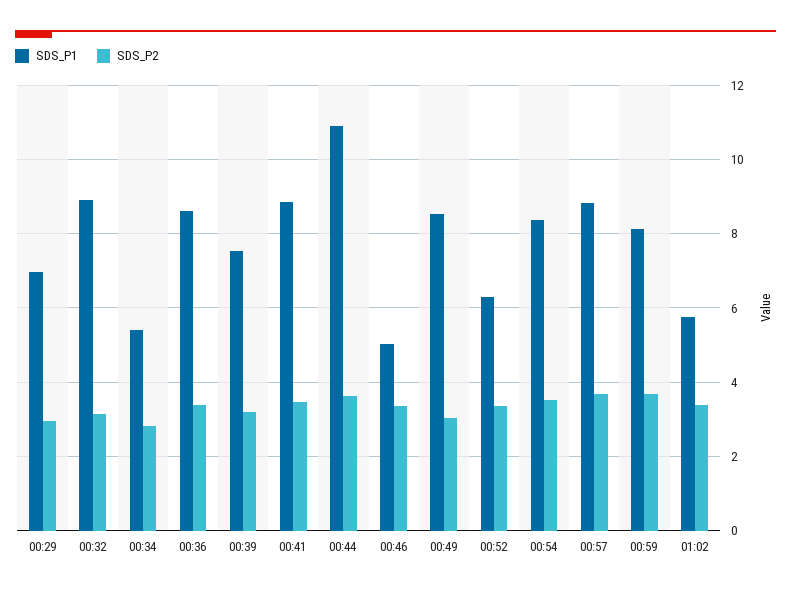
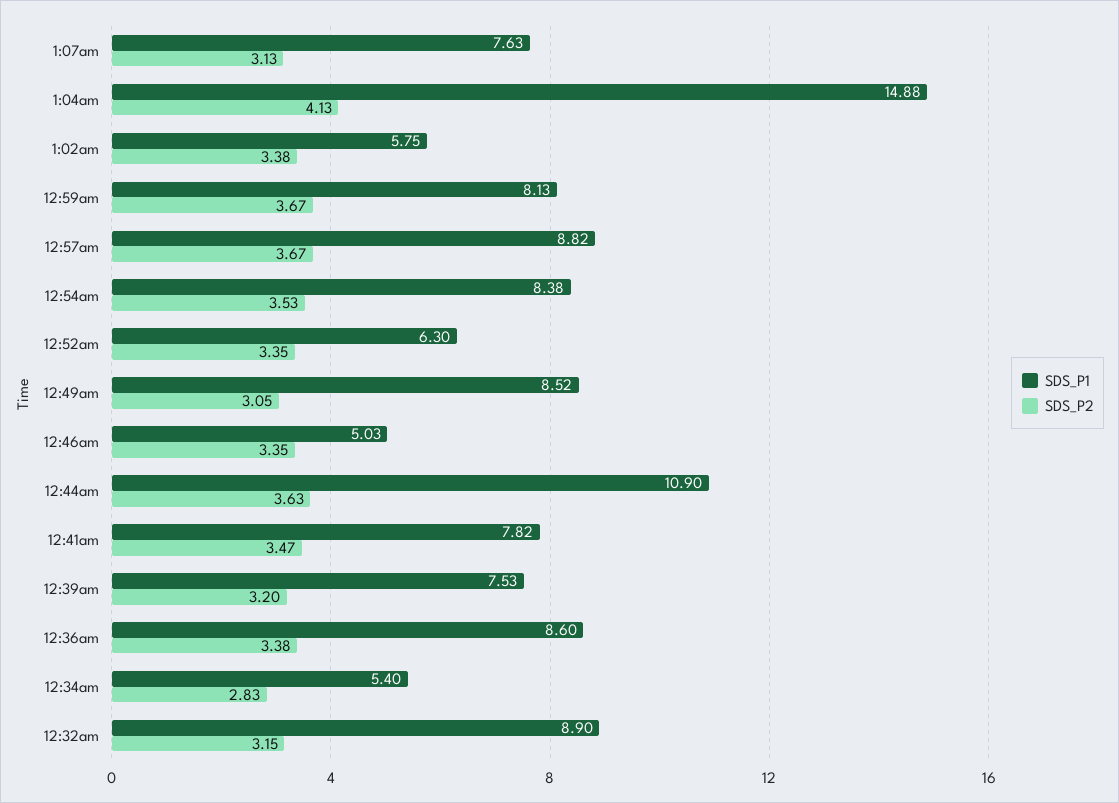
SDS_P1, 00:29: 7 -> none
SDS_P2, 00:29: 3 -> none
SDS_P1, 00:41: 8.8 -> 7.82
SDS_P1, 1:07am: none -> 7.63
SDS_P2, 1:07am: none -> 3.13
SDS_P1, 1:04am: none -> 14.88
SDS_P2, 1:04am: none -> 4.13

